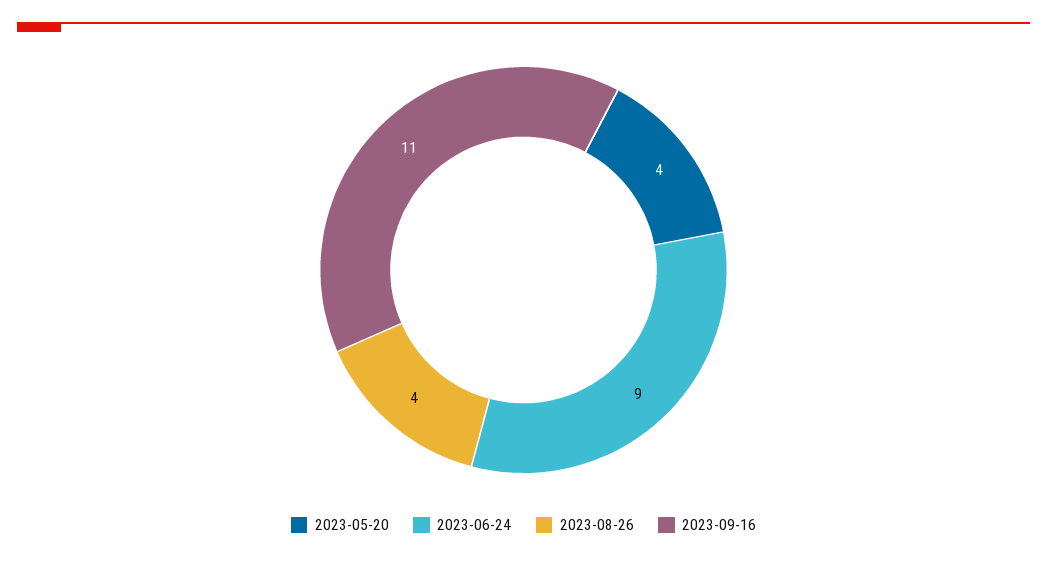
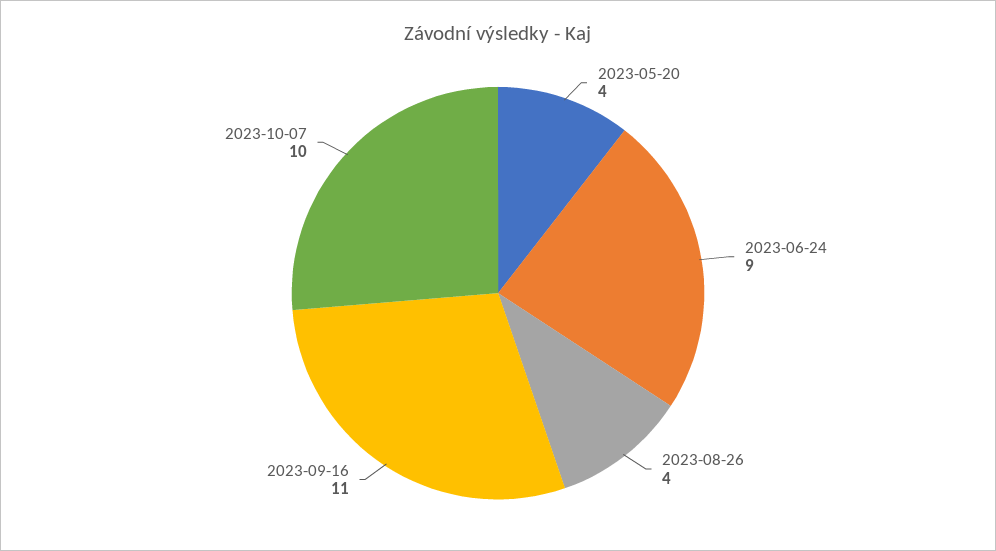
2023-10-07: none -> 10

